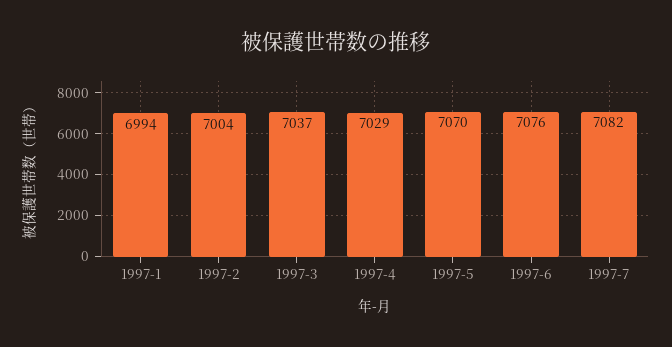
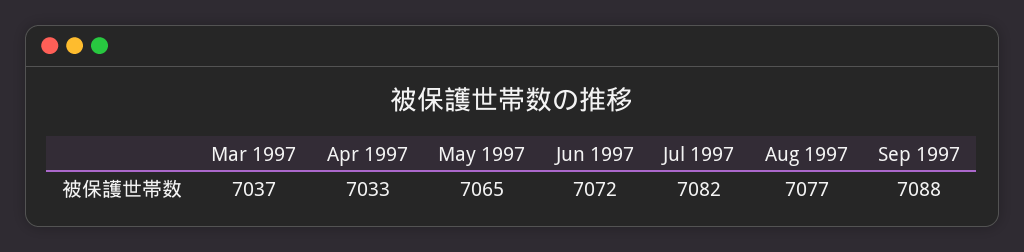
1997-1: 6994 -> none
1997-2: 7004 -> none
1997-4: 7029 -> 7033
1997-5: 7070 -> 7065
1997-6: 7076 -> 7072
Aug 1997: none -> 7077
Sep 1997: none -> 7088

